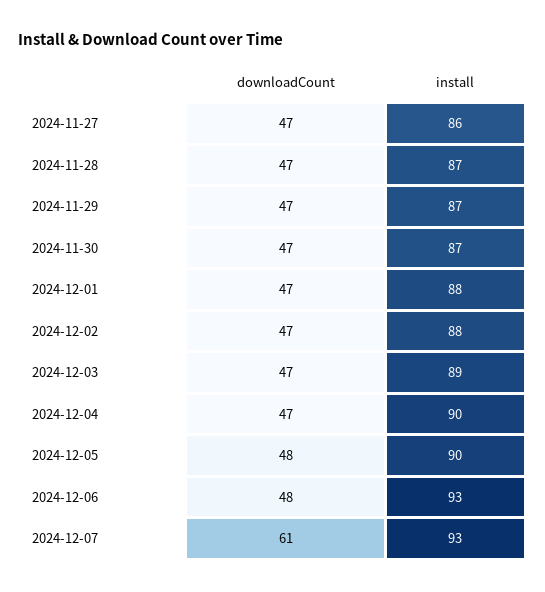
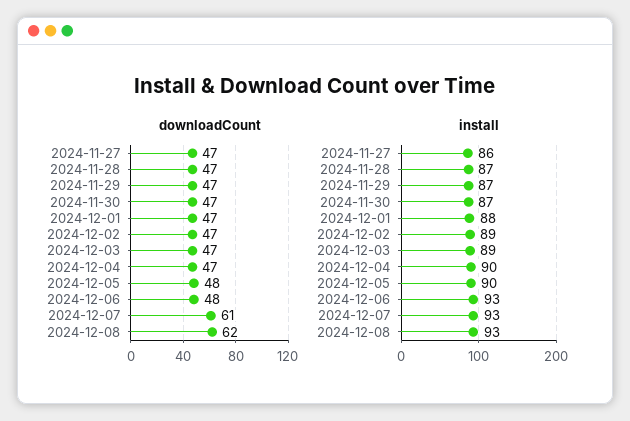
install, 2024-12-02: 88 -> 89
downloadCount, 2024-12-08: none -> 62
install, 2024-12-08: none -> 93

